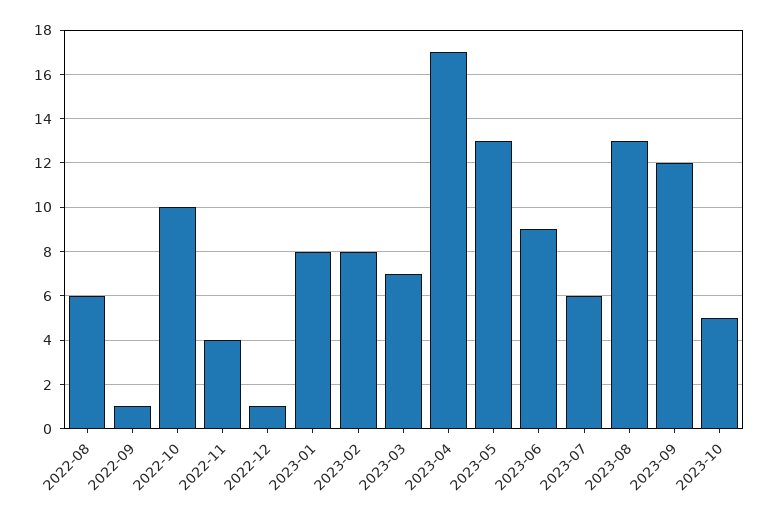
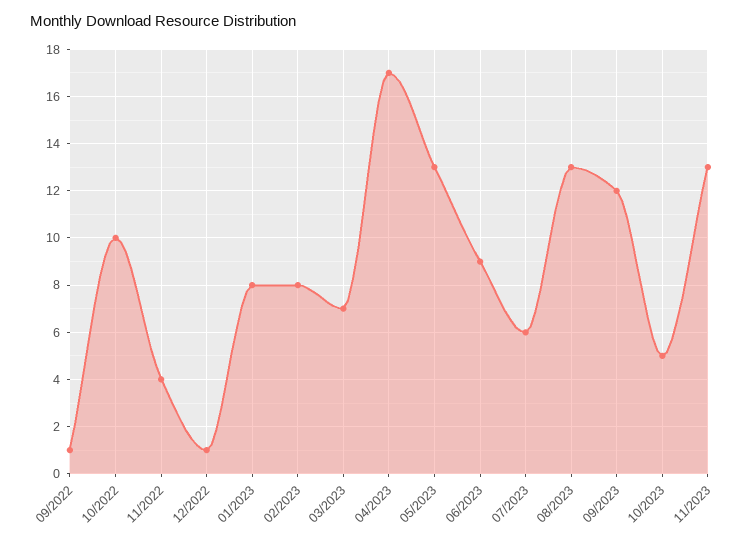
2022-08: 6 -> none
11/2023: none -> 13

